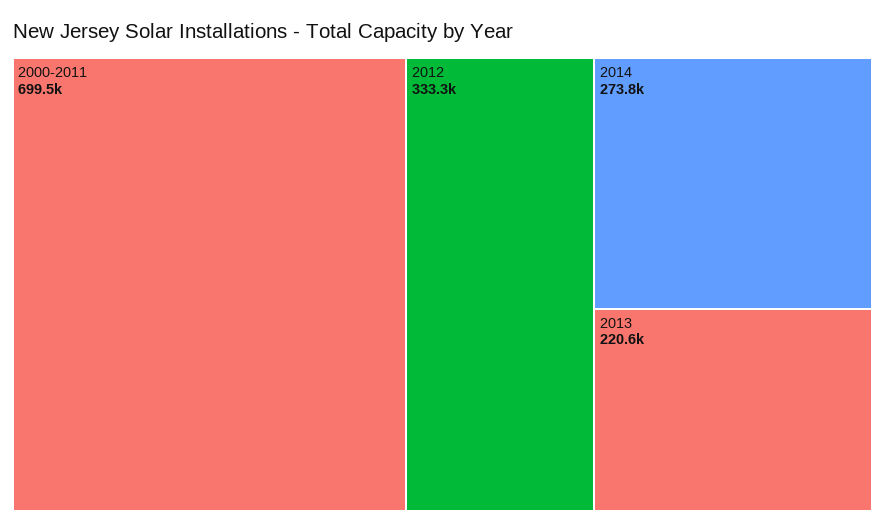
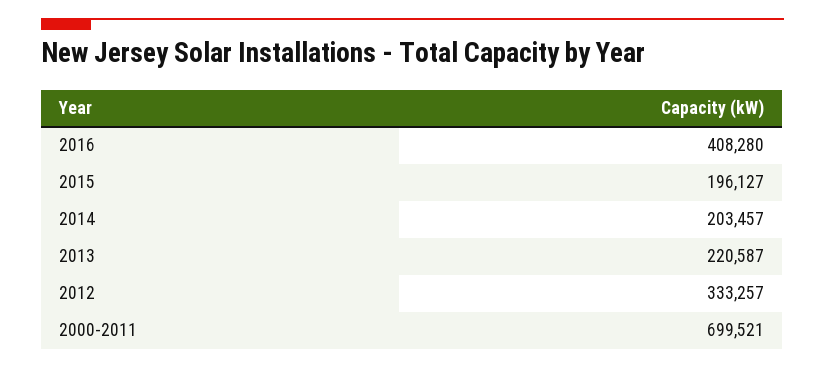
2014: 273800 -> 203457
2016: none -> 408280
2015: none -> 196127

